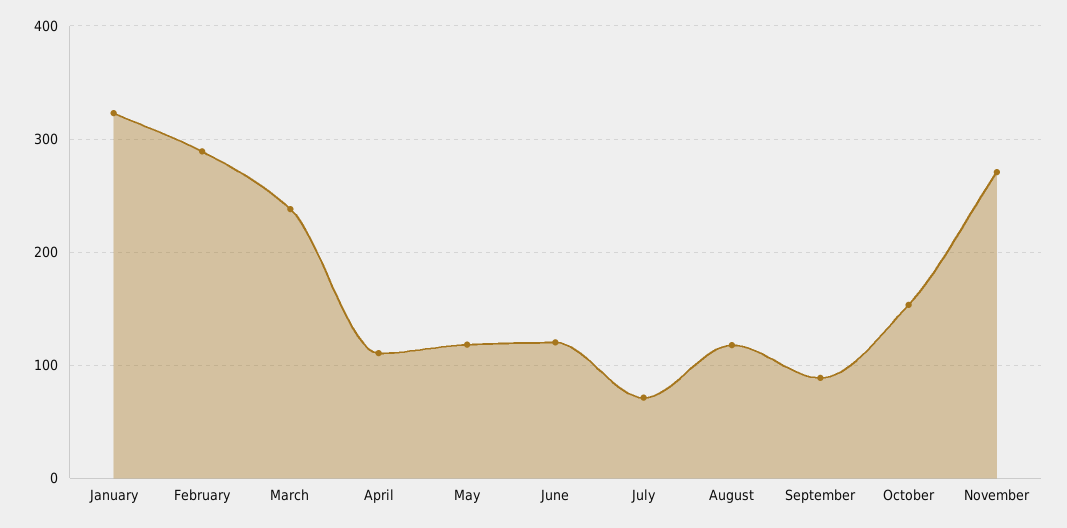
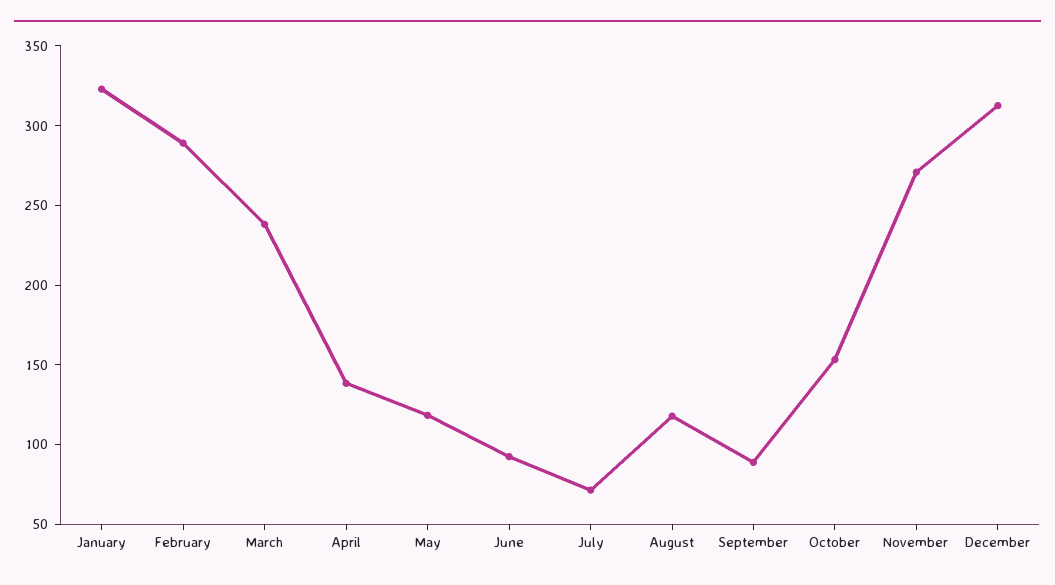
April: 110 -> 140
June: 120 -> 90
December: none -> 310

